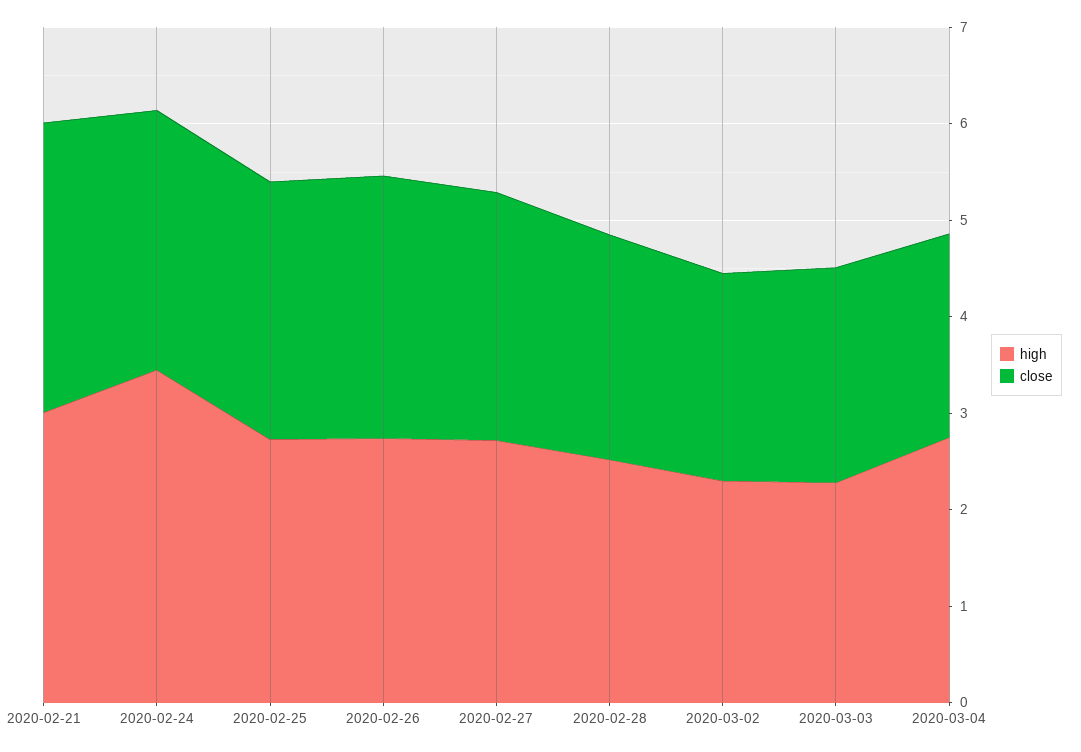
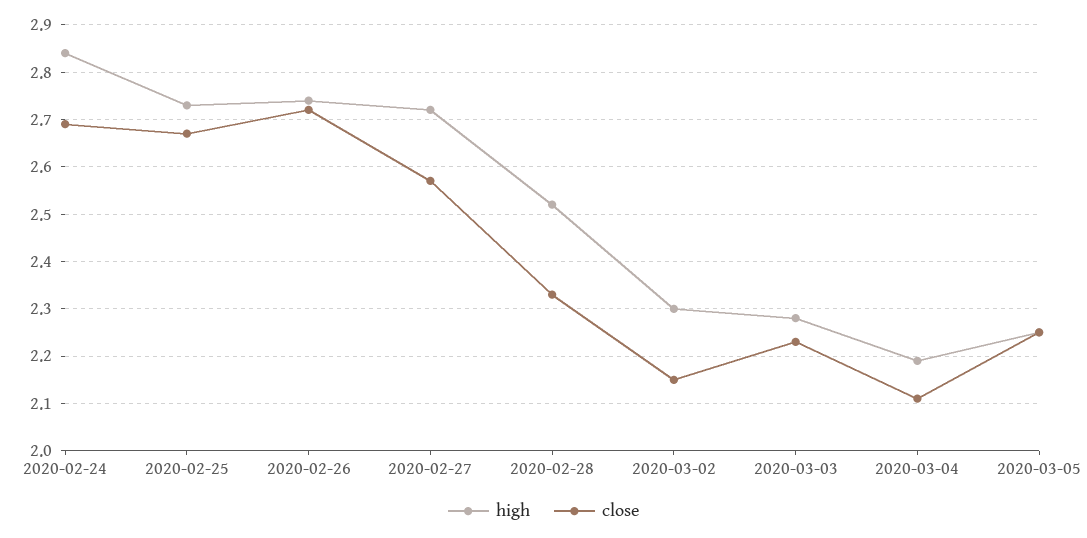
high, 2020-02-21: 3 -> none
close, 2020-02-21: 3 -> none
high, 2020-02-24: 3.4 -> 2.85
high, 2020-03-04: 2.8 -> 2.2
high, 2020-03-05: none -> 2.25
close, 2020-03-05: none -> 2.25

